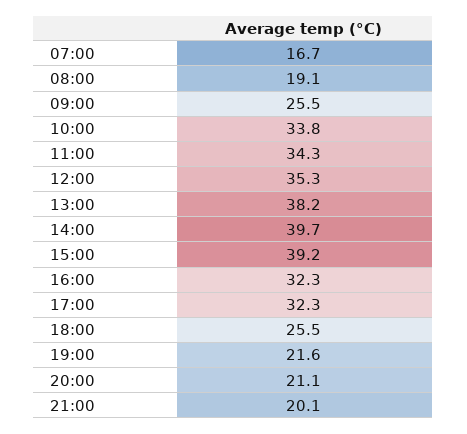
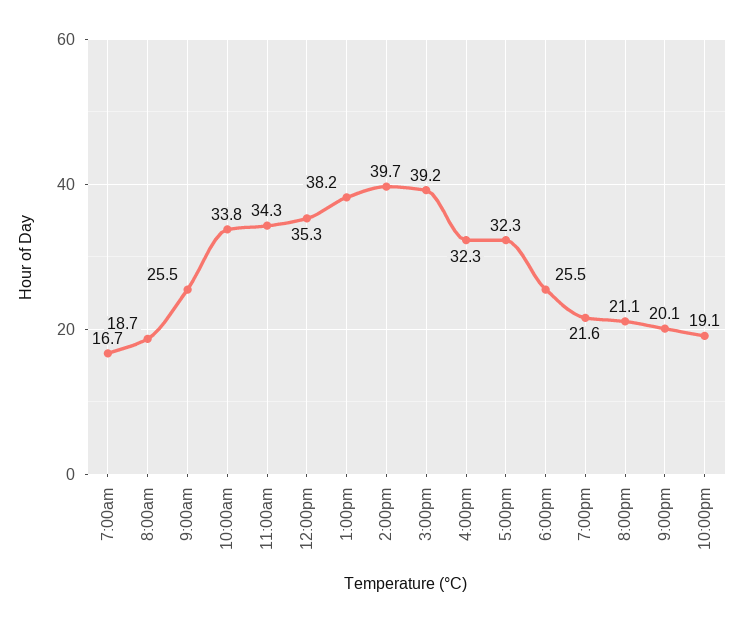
08:00: 19.1 -> 18.7
10:00pm: none -> 19.1

